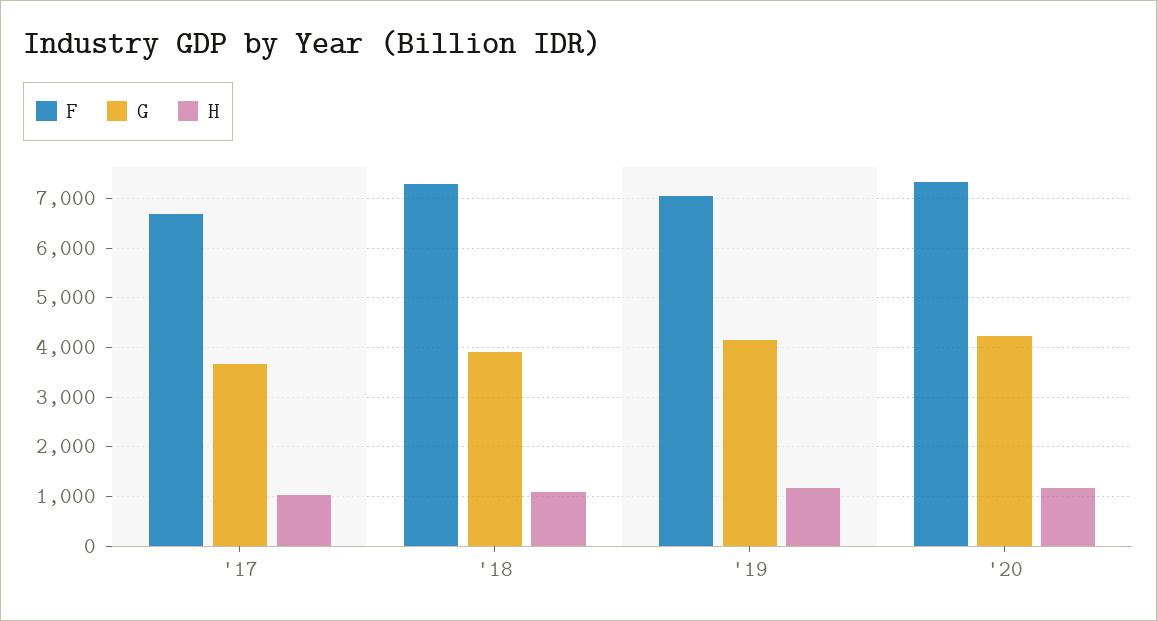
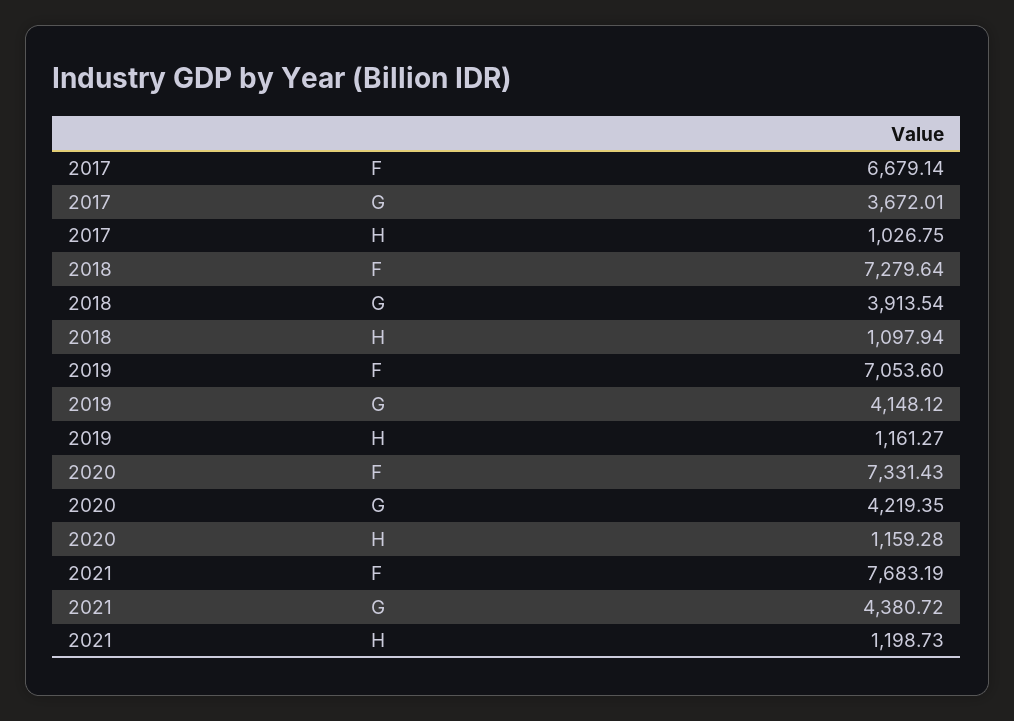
F, 2021: none -> 7683.19
G, 2021: none -> 4380.72
H, 2021: none -> 1198.73

